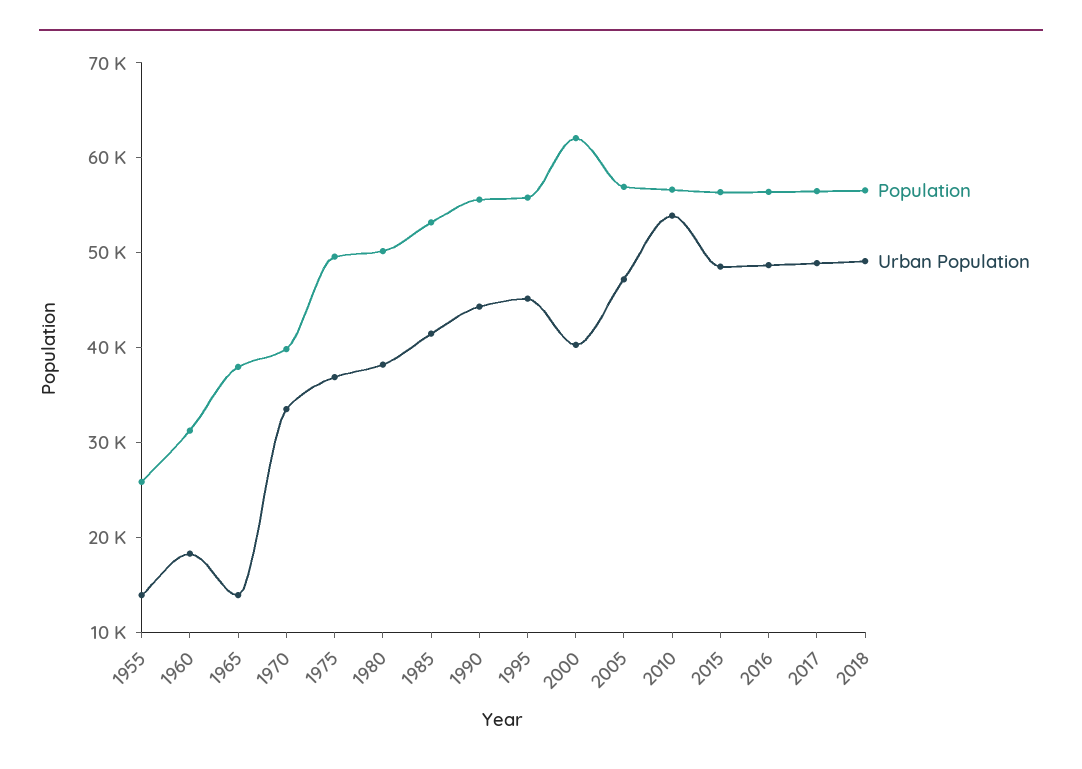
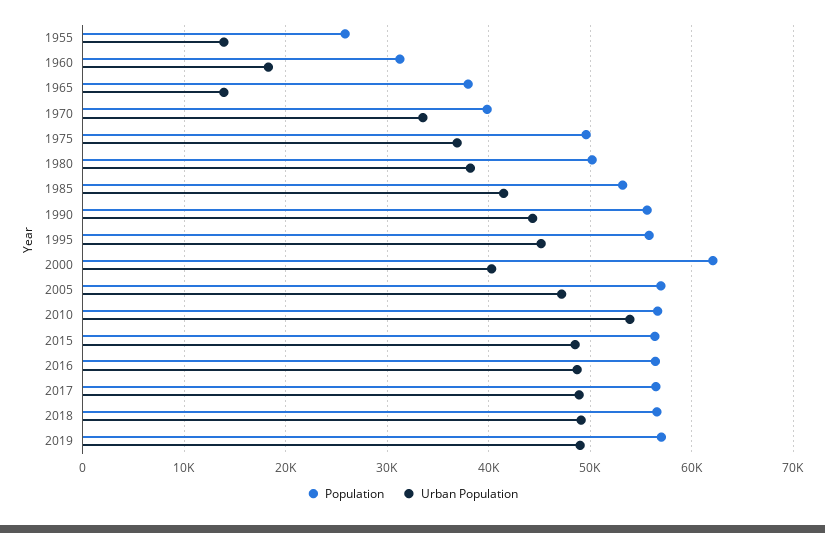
Population, 2019: none -> 57000
Urban Population, 2019: none -> 49000

